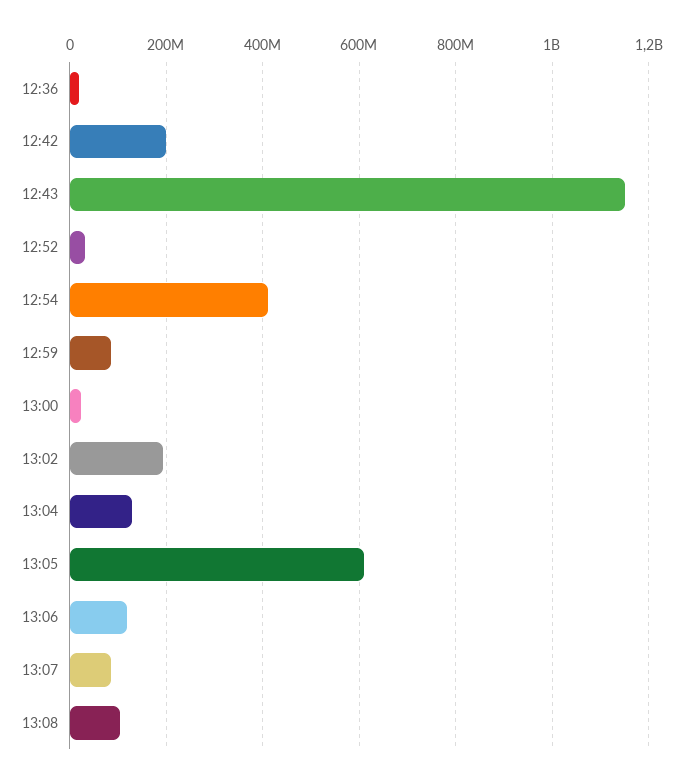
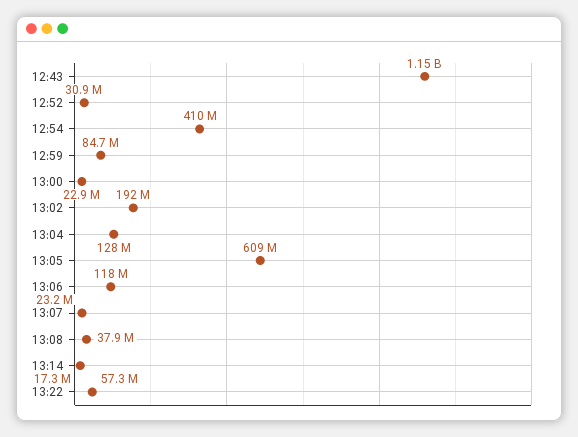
12:36: 20000000 -> none
12:42: 200000000 -> none
13:07: 80000000 -> 23200000
13:08: 100000000 -> 37900000
13:14: none -> 17300000
13:22: none -> 57300000

